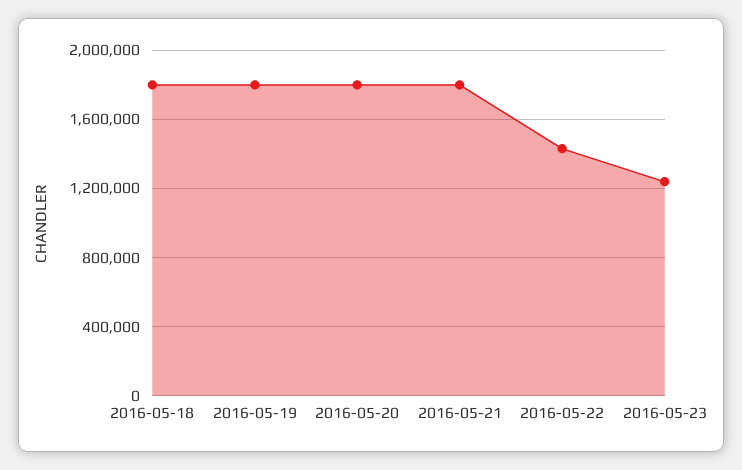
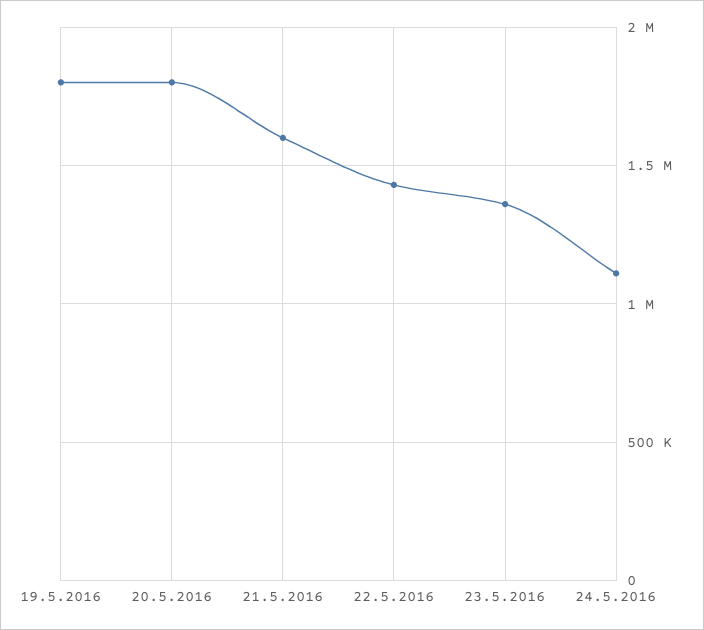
2016-05-18: 1800000 -> none
2016-05-21: 1800000 -> 1600000
2016-05-23: 1250000 -> 1350000
24.5.2016: none -> 1100000

